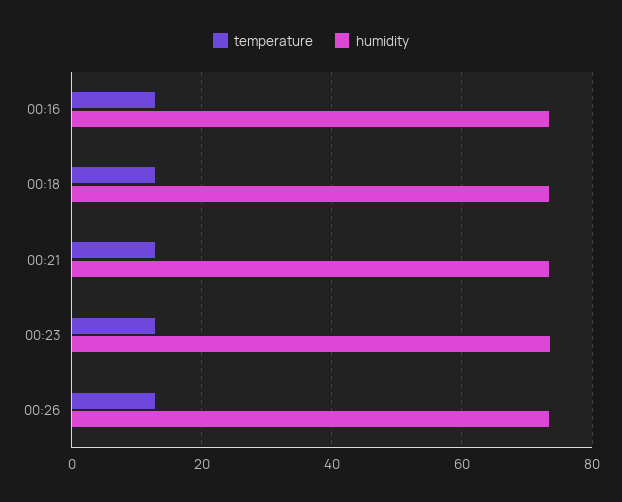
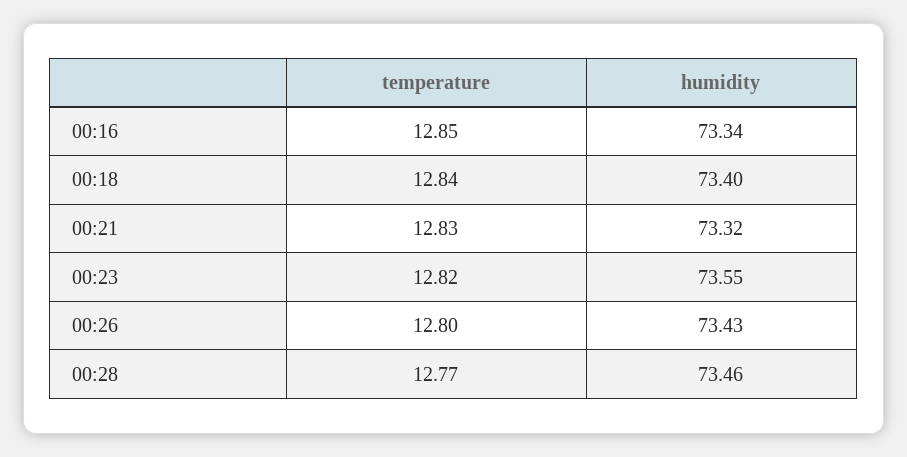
temperature, 00:28: none -> 12.77
humidity, 00:28: none -> 73.46

